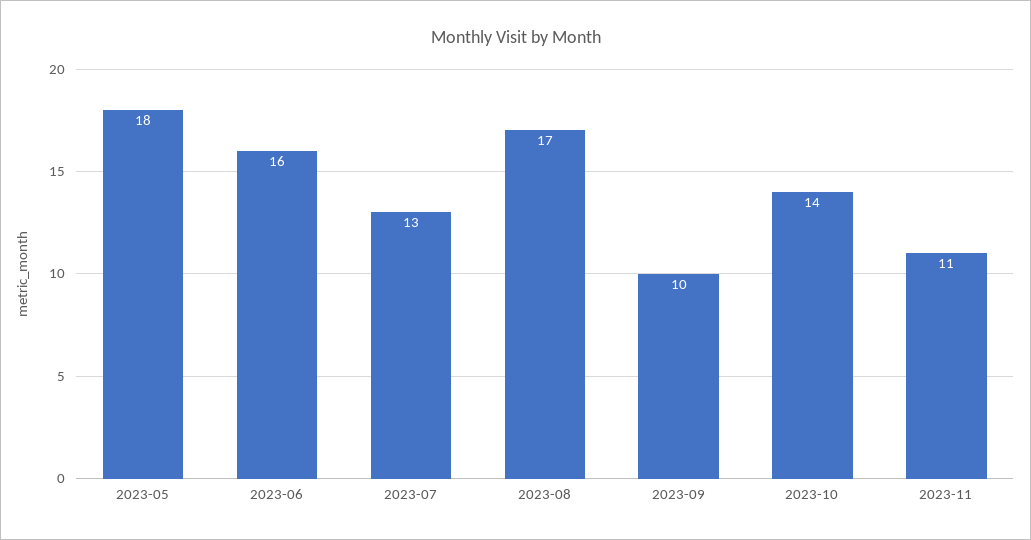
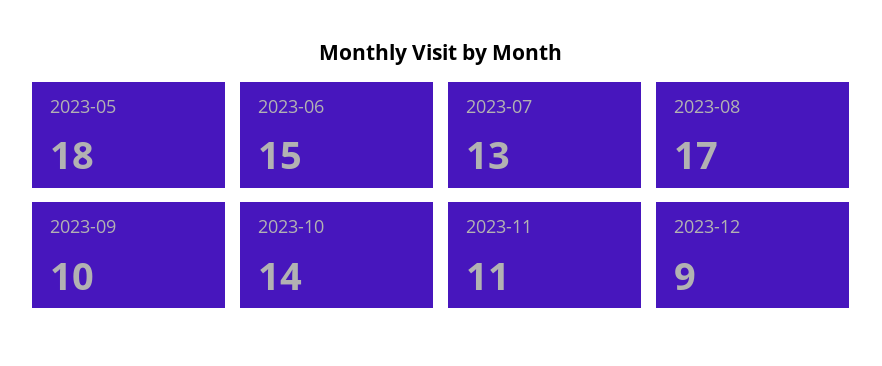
2023-06: 16 -> 15
2023-12: none -> 9

